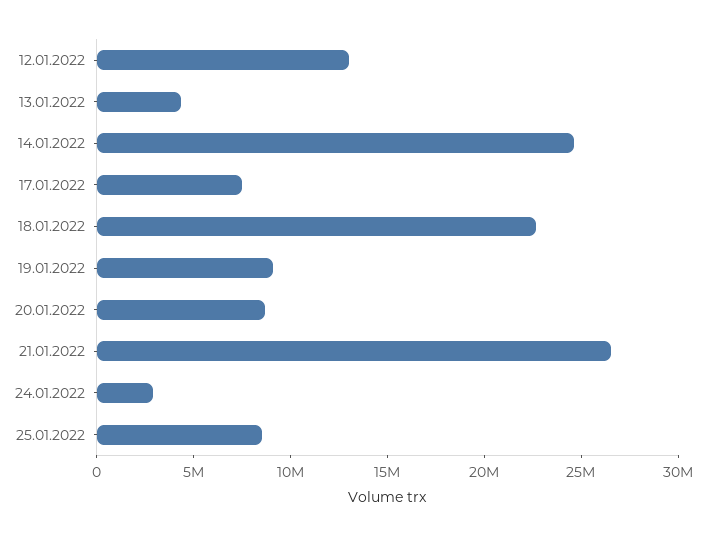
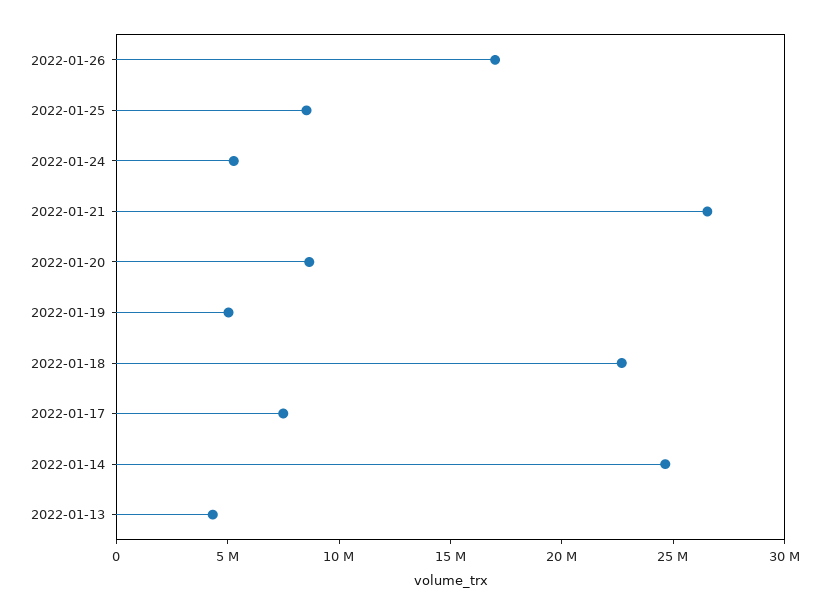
12.01.2022: 13000000 -> none
19.01.2022: 9000000 -> 5000000
24.01.2022: 3000000 -> 5000000
2022-01-26: none -> 17000000

